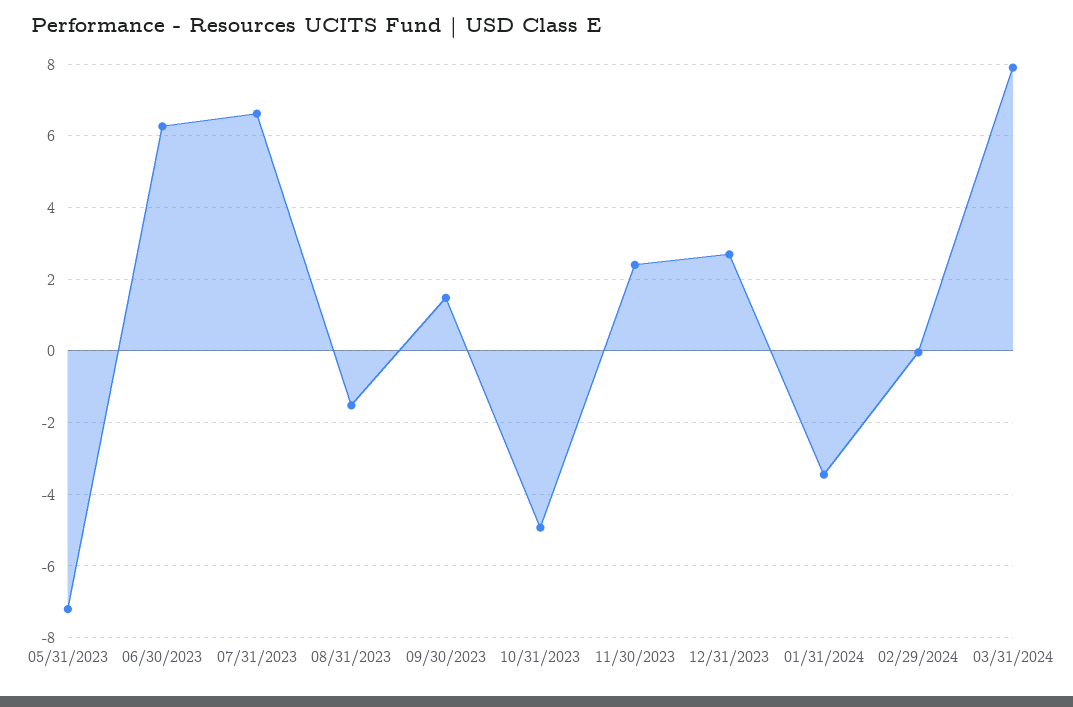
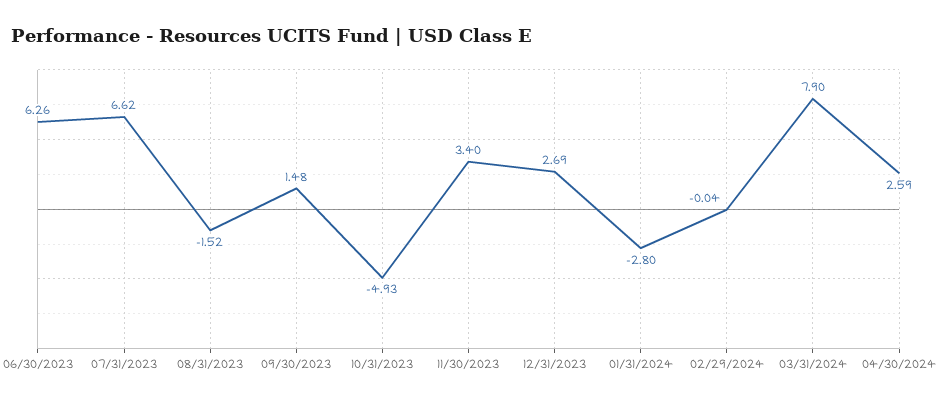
05/31/2023: -7.2 -> none
11/30/2023: 2.4 -> 3.4
01/31/2024: -3.4 -> -2.8
04/30/2024: none -> 2.59

